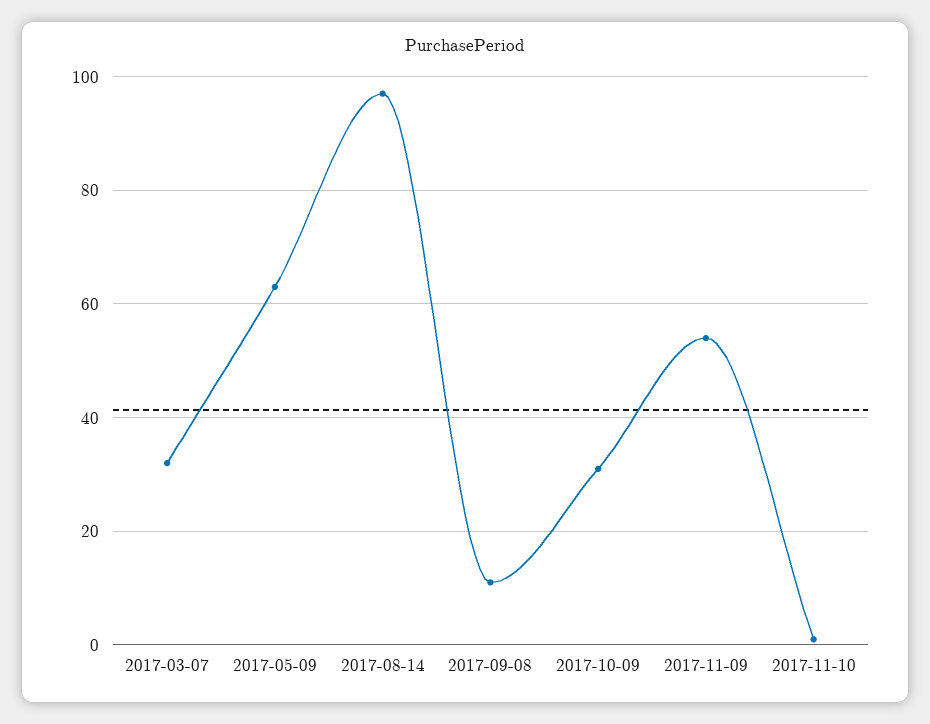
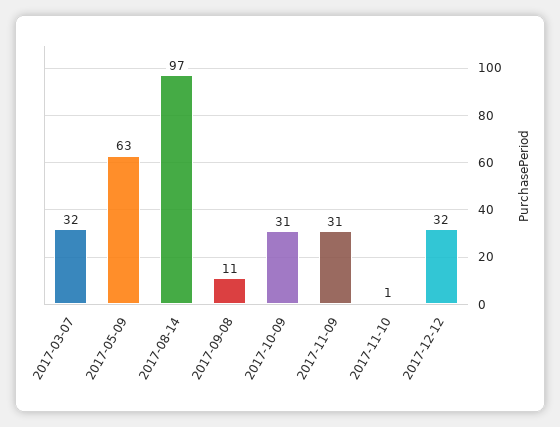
2017-11-09: 55 -> 31
2017-12-12: none -> 32

